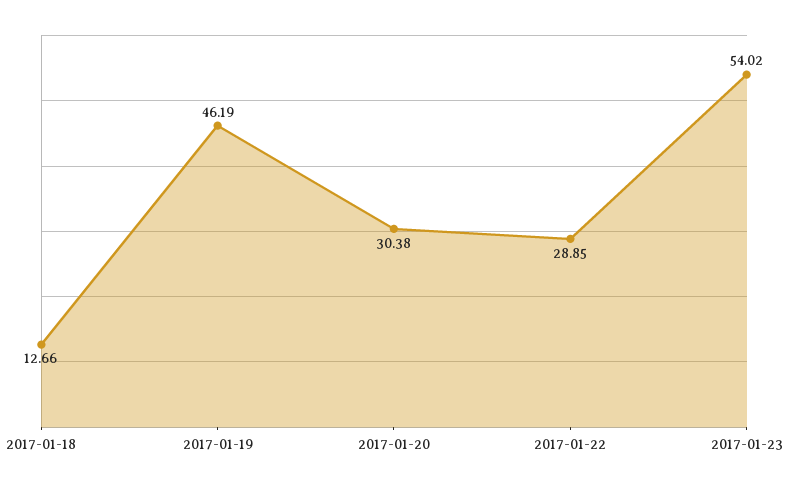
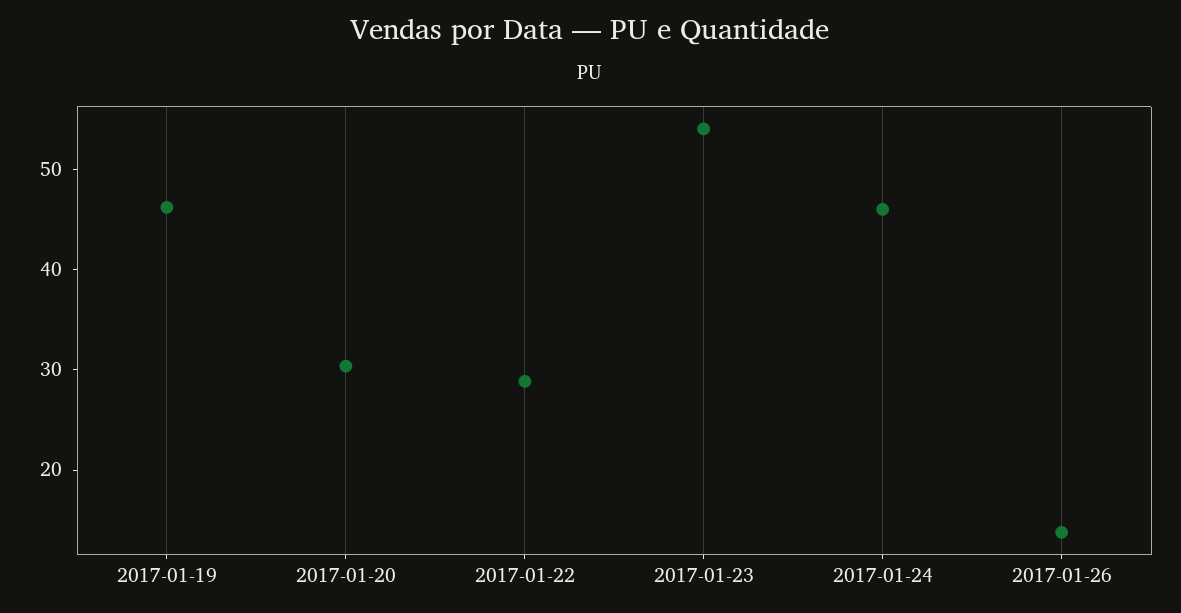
2017-01-18: 12.66 -> none
2017-01-24: none -> 46
2017-01-26: none -> 14

